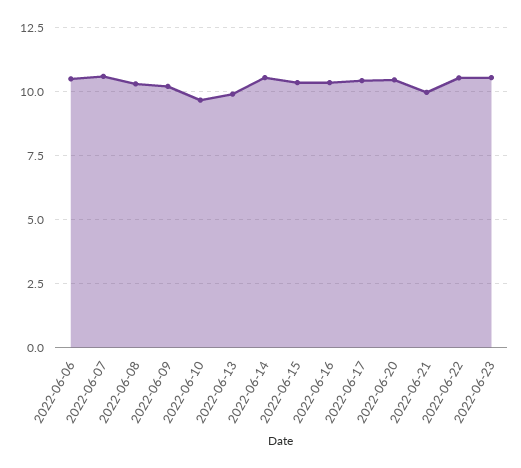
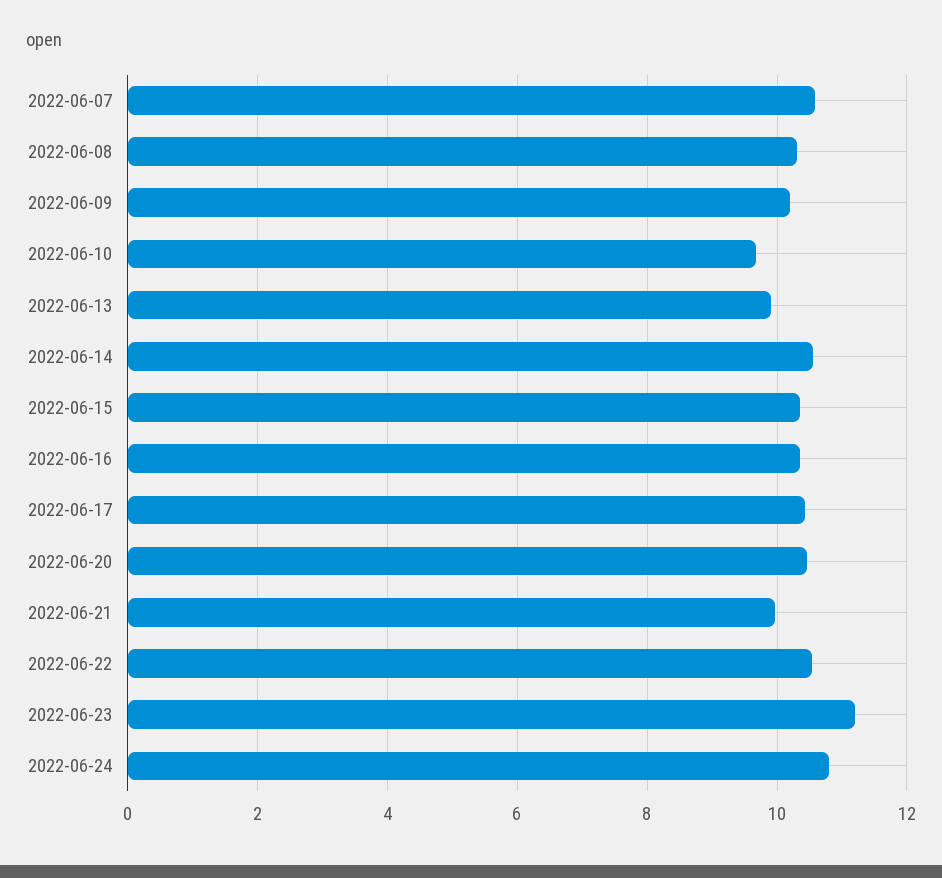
2022-06-06: 10.5 -> none
2022-06-23: 10.5 -> 11.2
2022-06-24: none -> 10.8

